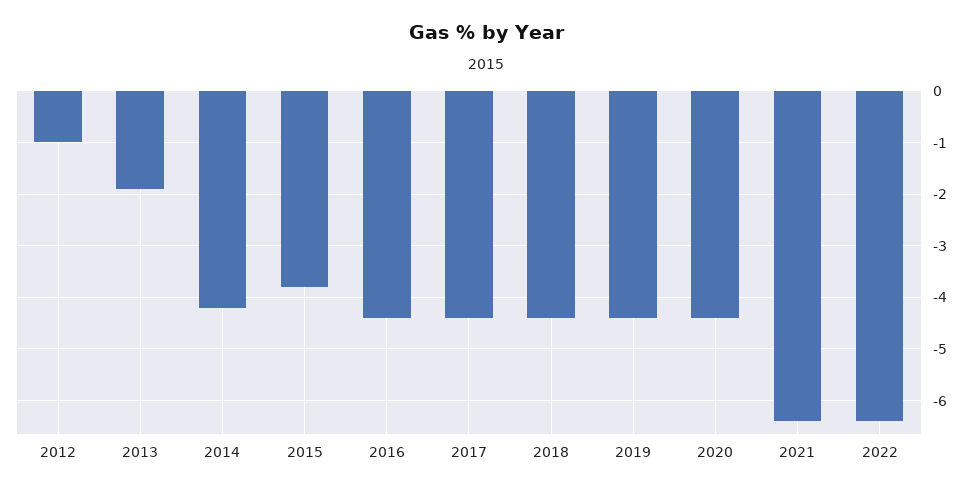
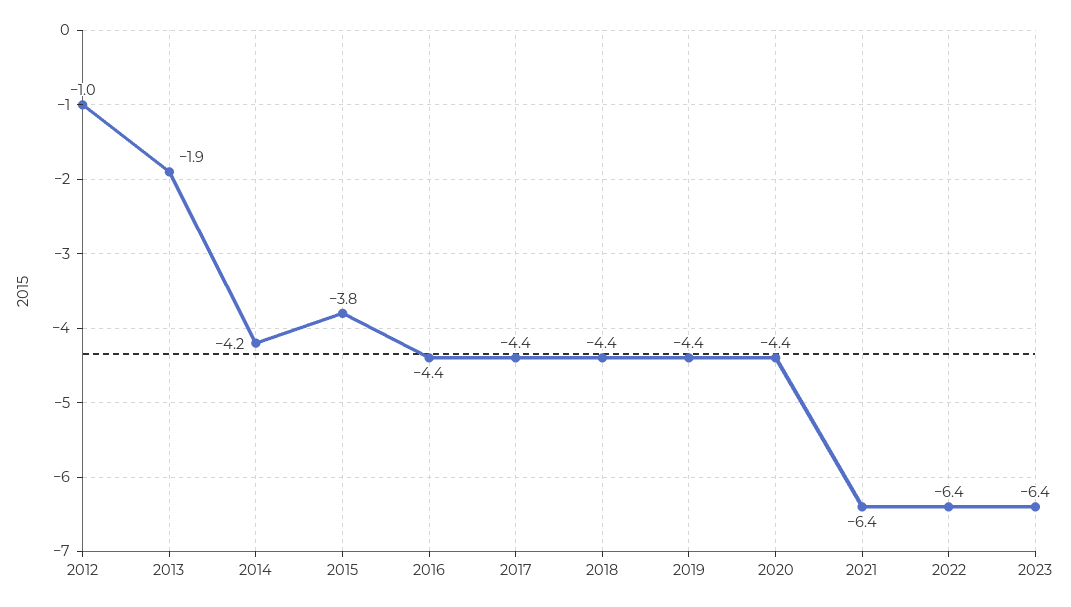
2023: none -> -6.4

